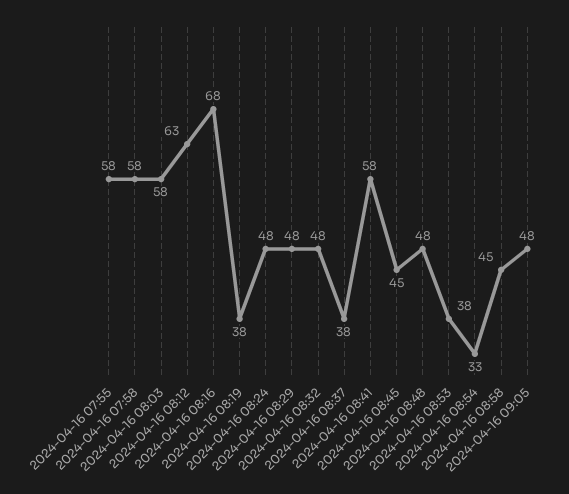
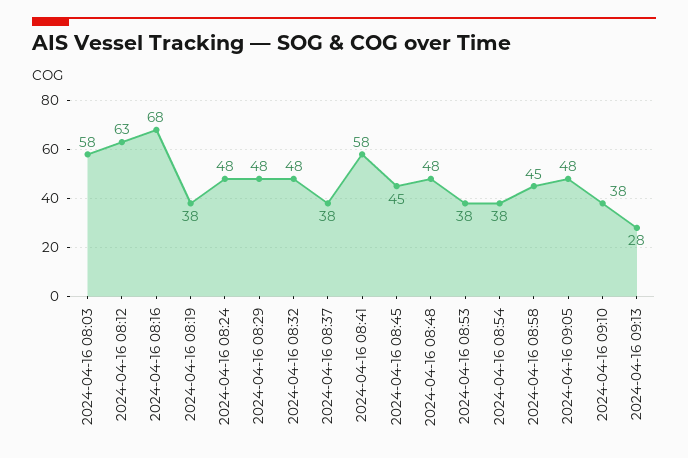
2024-04-16 07:55: 58 -> none
2024-04-16 07:58: 58 -> none
2024-04-16 08:54: 33 -> 38
2024-04-16 09:10: none -> 38
2024-04-16 09:13: none -> 28

